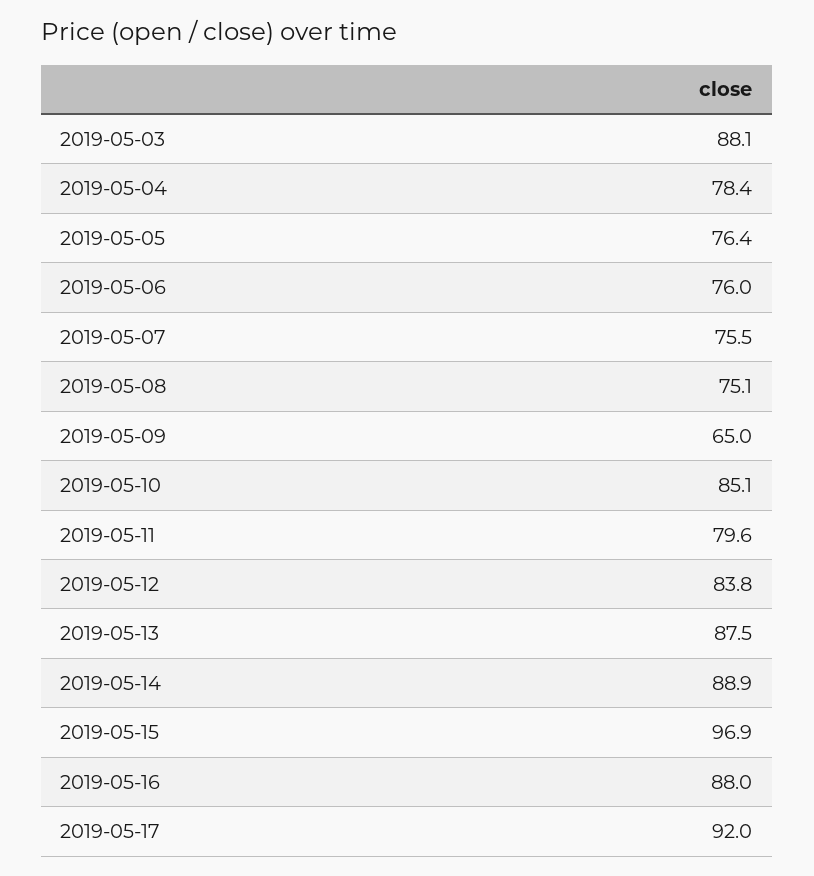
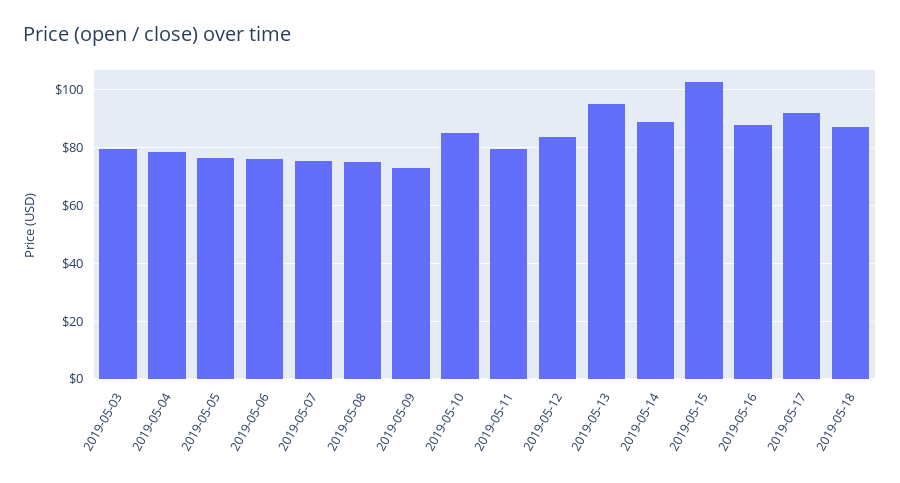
2019-05-03: 88.1 -> 80
2019-05-09: 65 -> 72.5
2019-05-13: 87.5 -> 95
2019-05-15: 96.9 -> 102.5
2019-05-18: none -> 87.5

